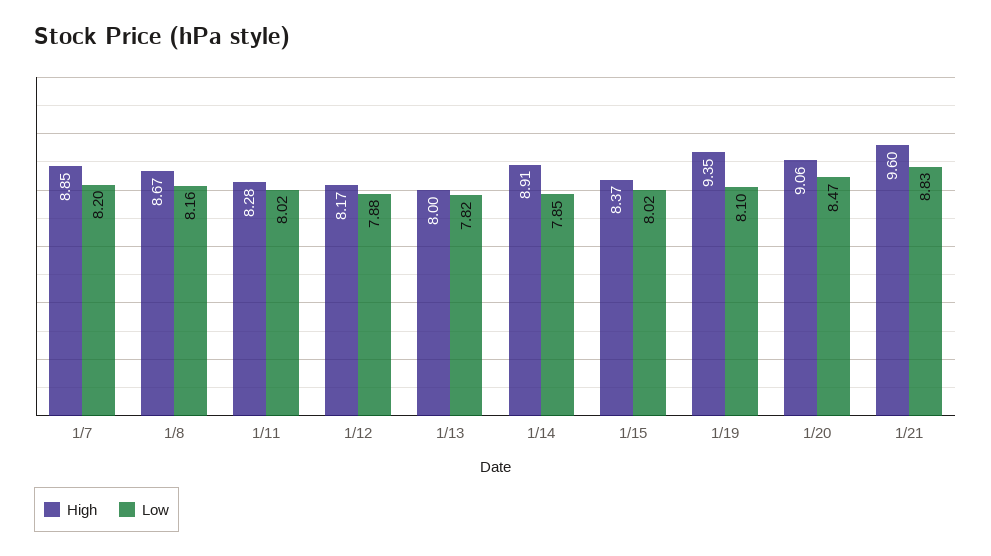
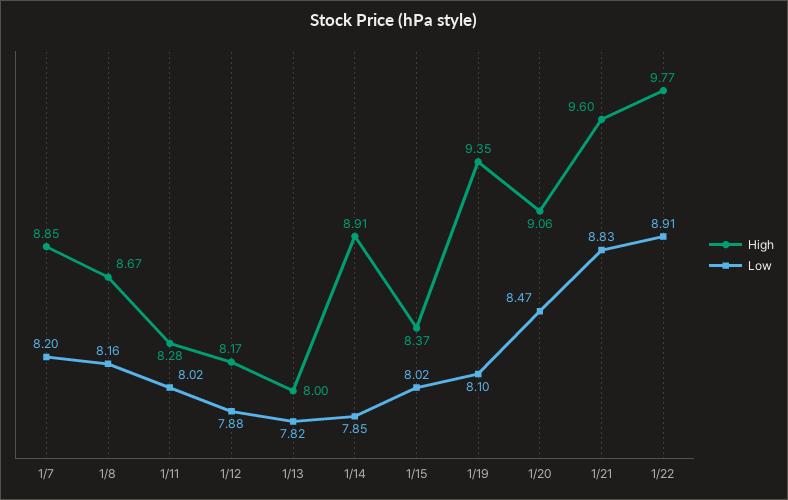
High, 1/22: none -> 9.77
Low, 1/22: none -> 8.91

